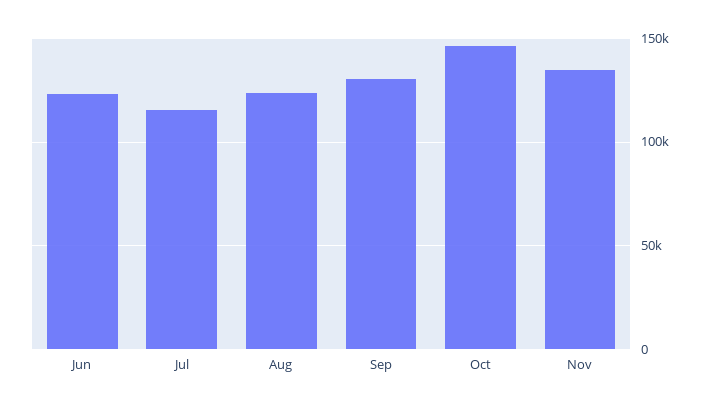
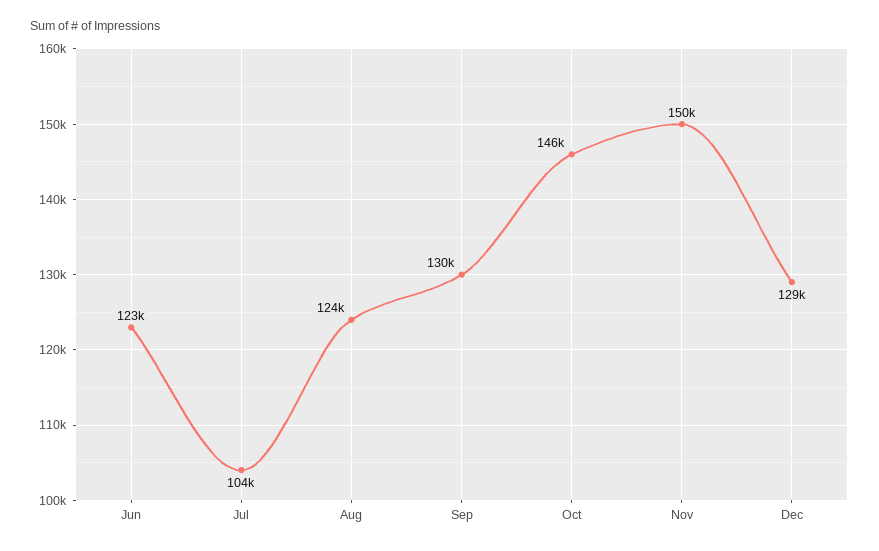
Jul: 115000 -> 104000
Nov: 135000 -> 150000
Dec: none -> 129000

